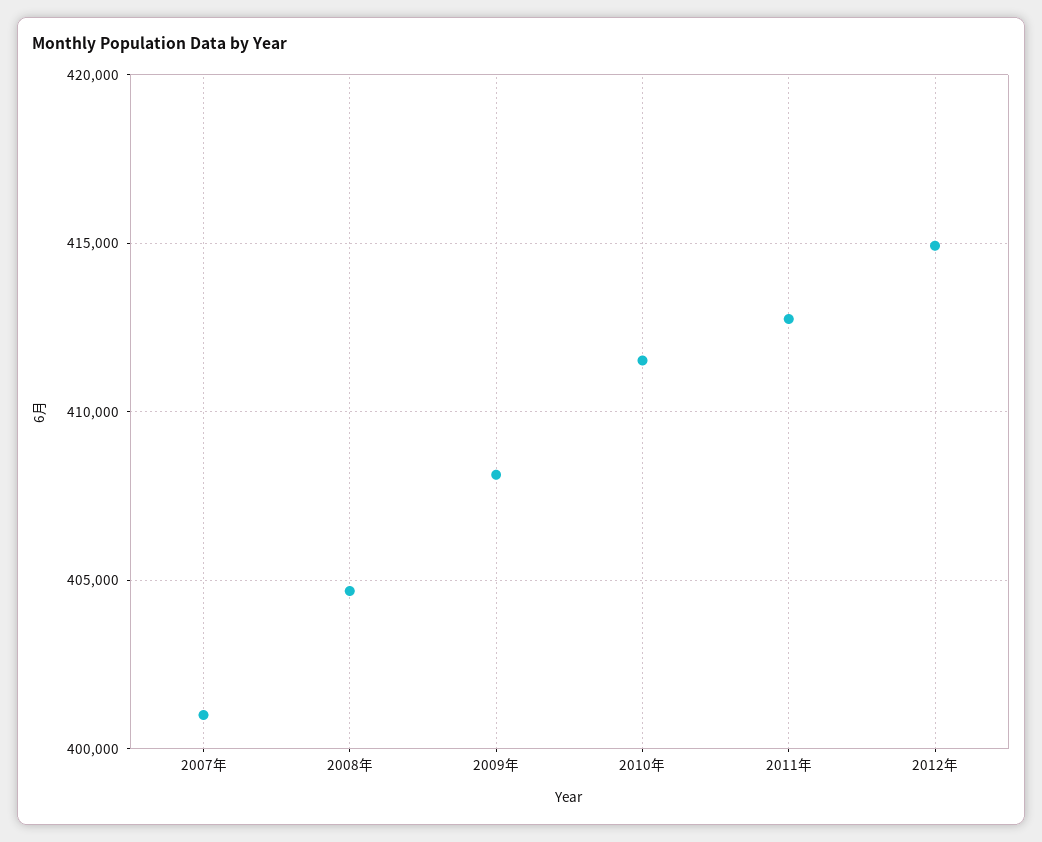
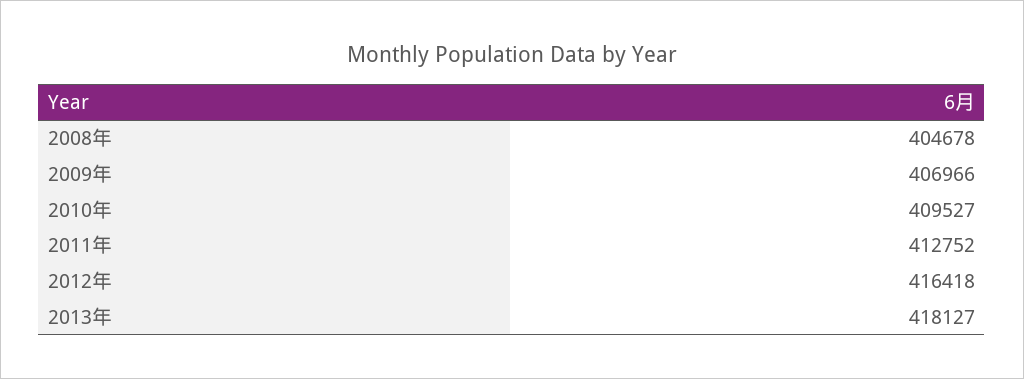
2007年: 401000 -> none
2009年: 408000 -> 406966
2010年: 411500 -> 409527
2012年: 415000 -> 416418
2013年: none -> 418127

